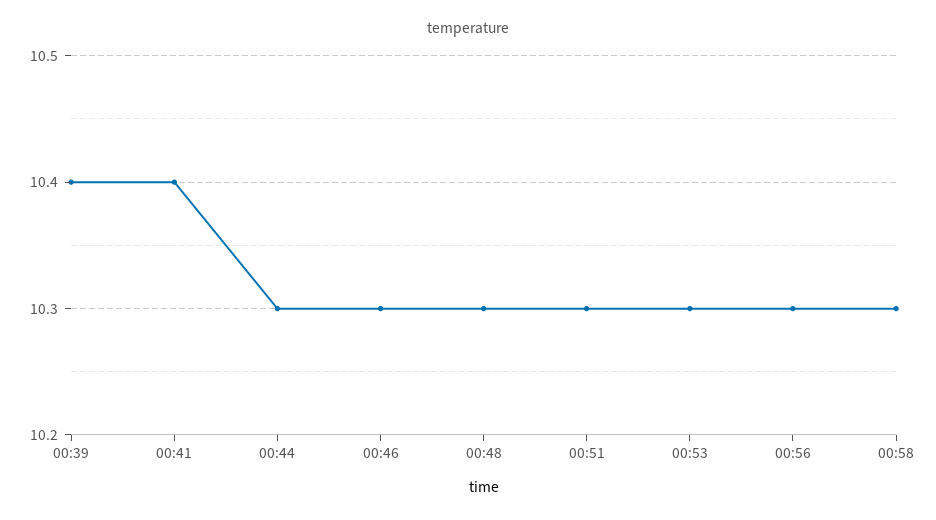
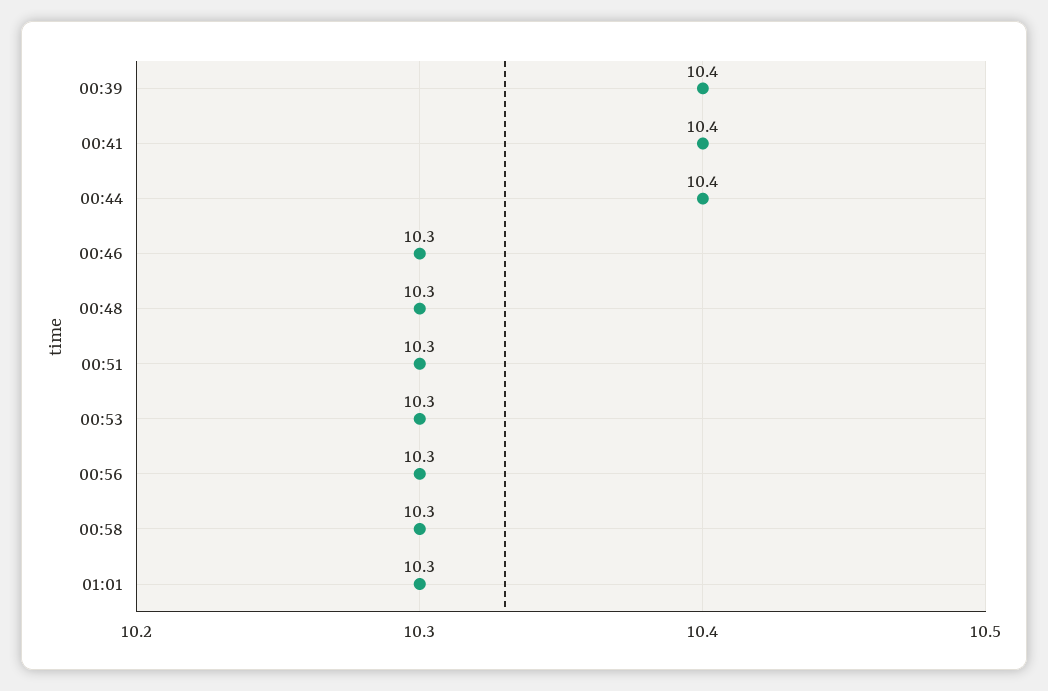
00:44: 10.3 -> 10.4
01:01: none -> 10.3

